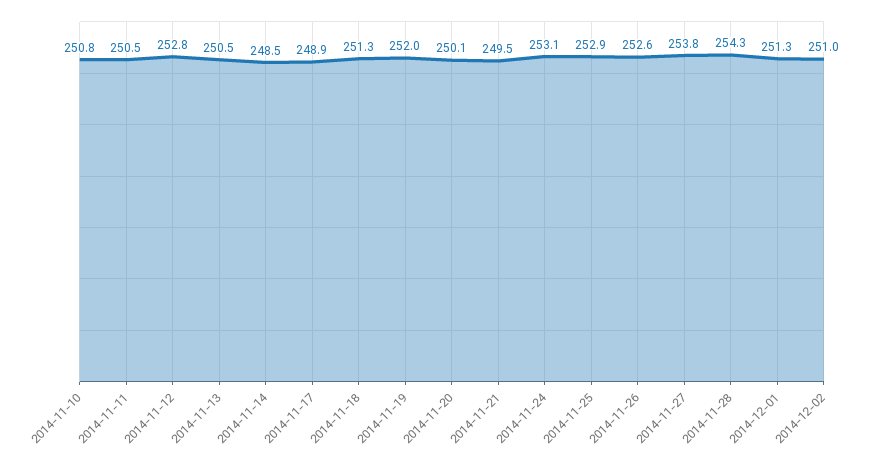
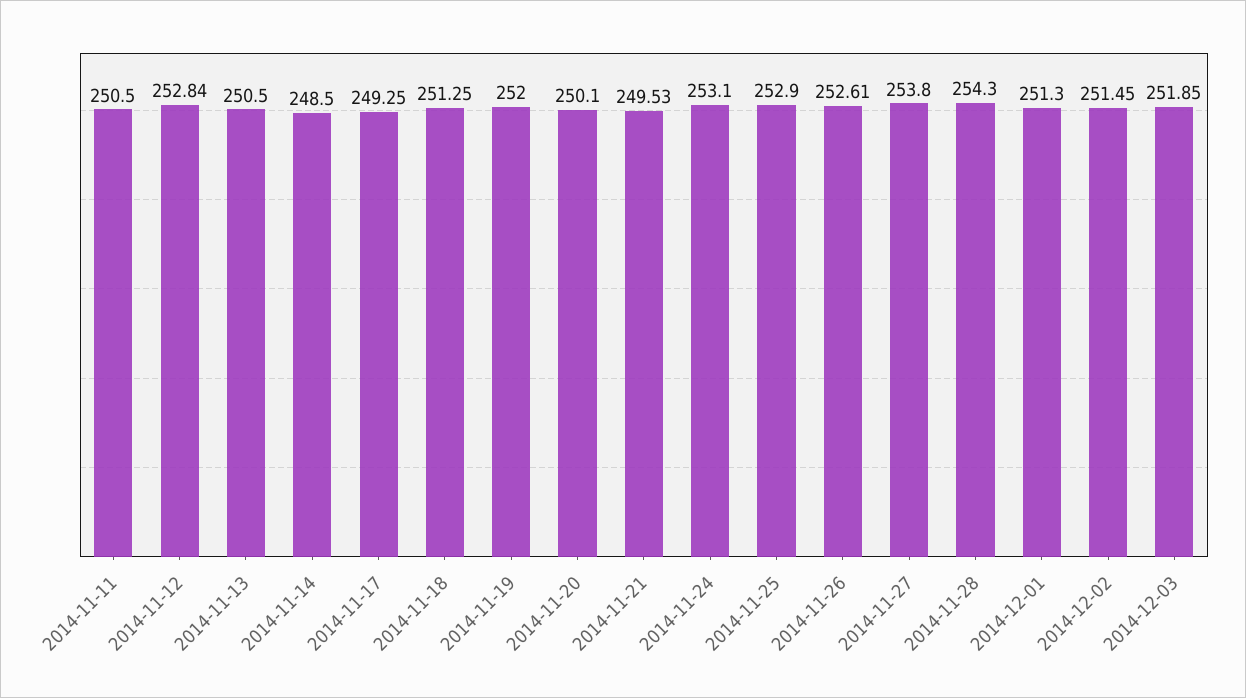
2014-11-10: 250.8 -> none
2014-11-17: 248.9 -> 249.25
2014-12-02: 251 -> 251.45
2014-12-03: none -> 251.85

